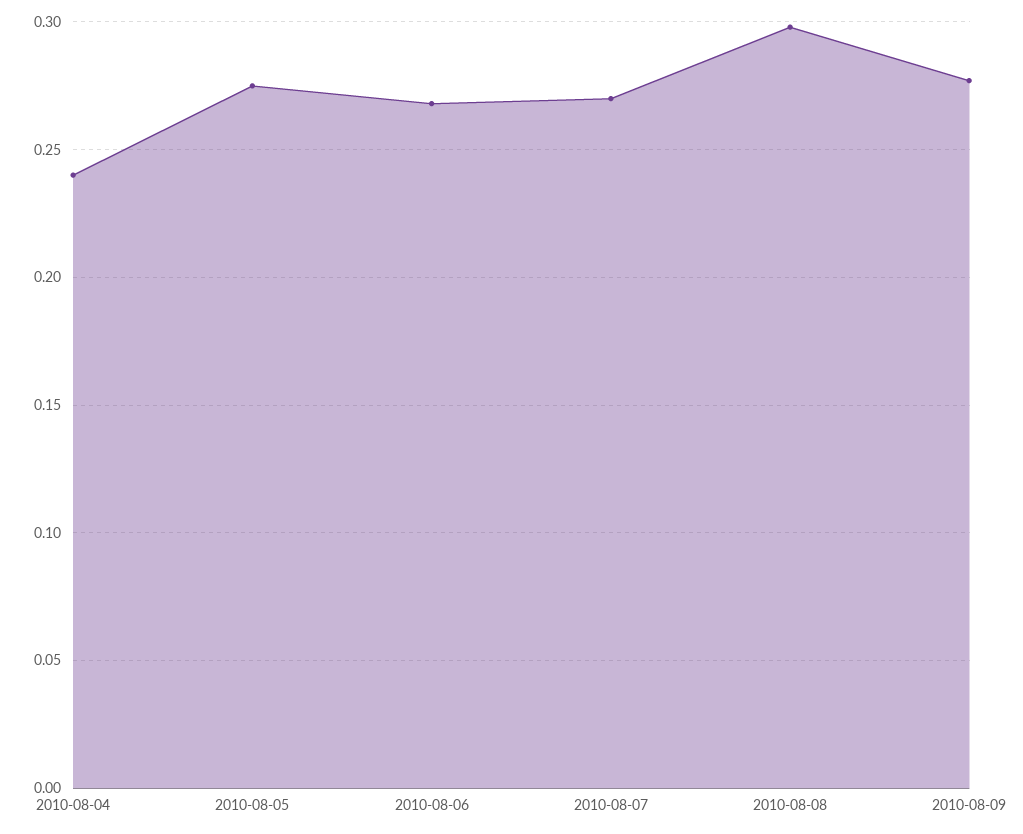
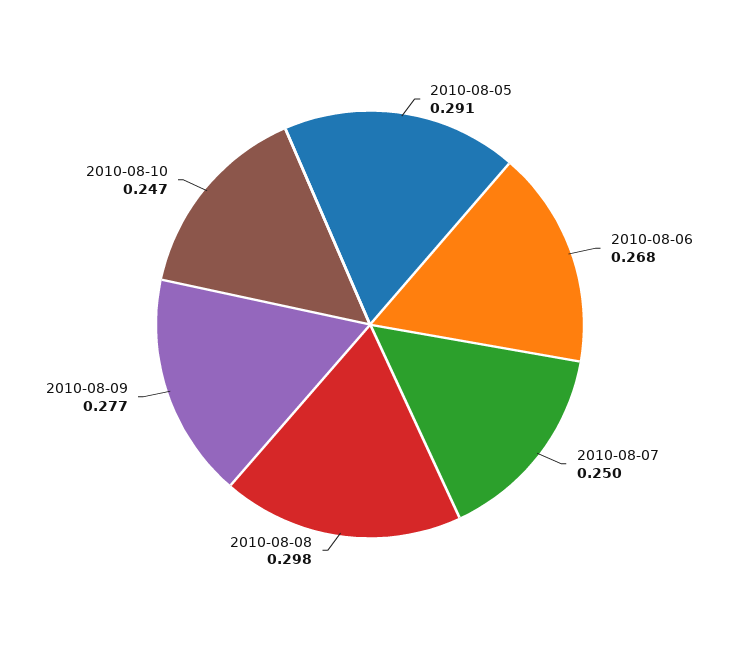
2010-08-04: 0.24 -> none
2010-08-05: 0.275 -> 0.291
2010-08-07: 0.27 -> 0.25
2010-08-10: none -> 0.247

